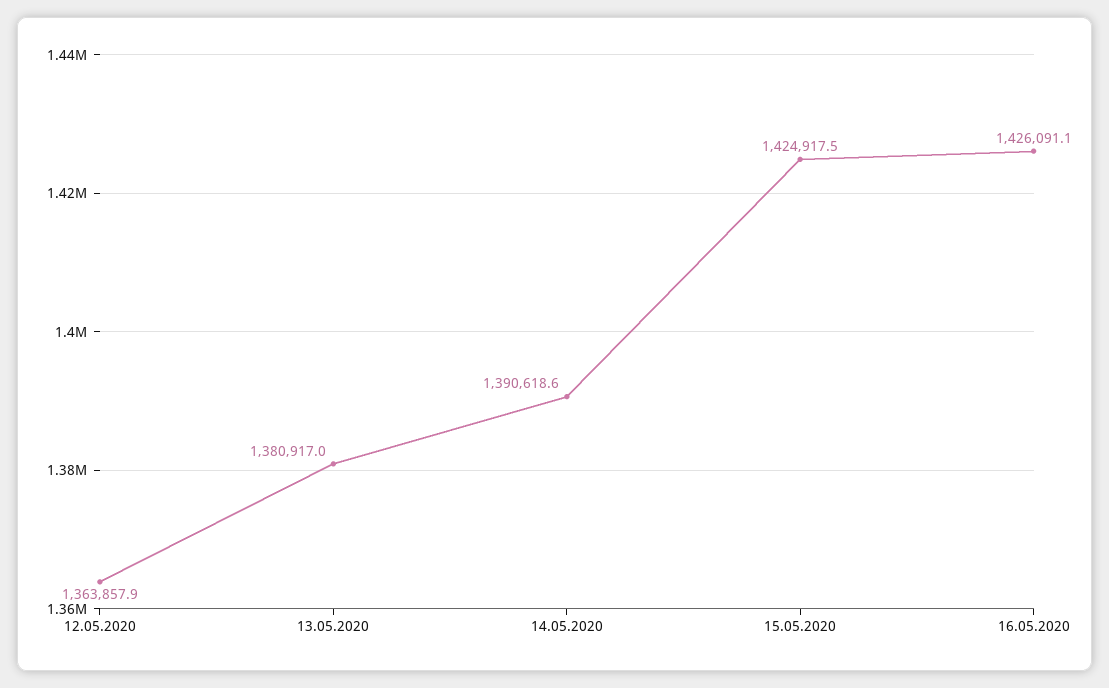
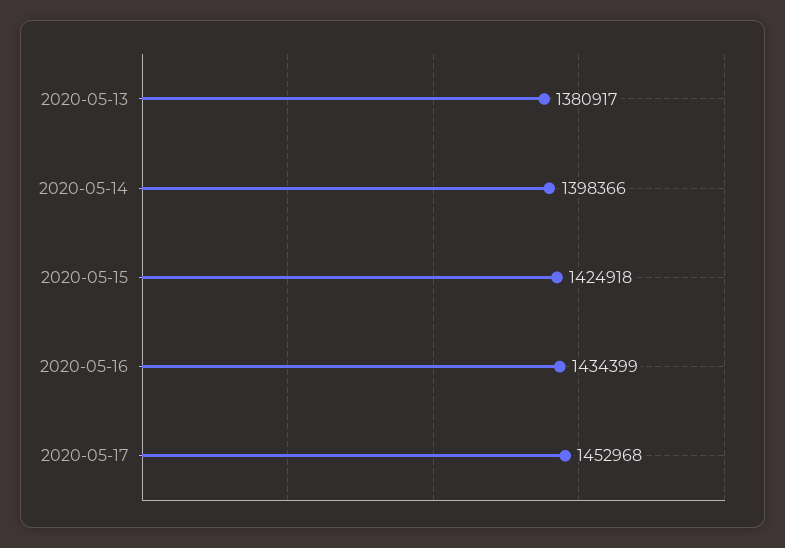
12.05.2020: 1363857.9 -> none
14.05.2020: 1390618.6 -> 1398366
16.05.2020: 1426091.1 -> 1434399
2020-05-17: none -> 1452968

